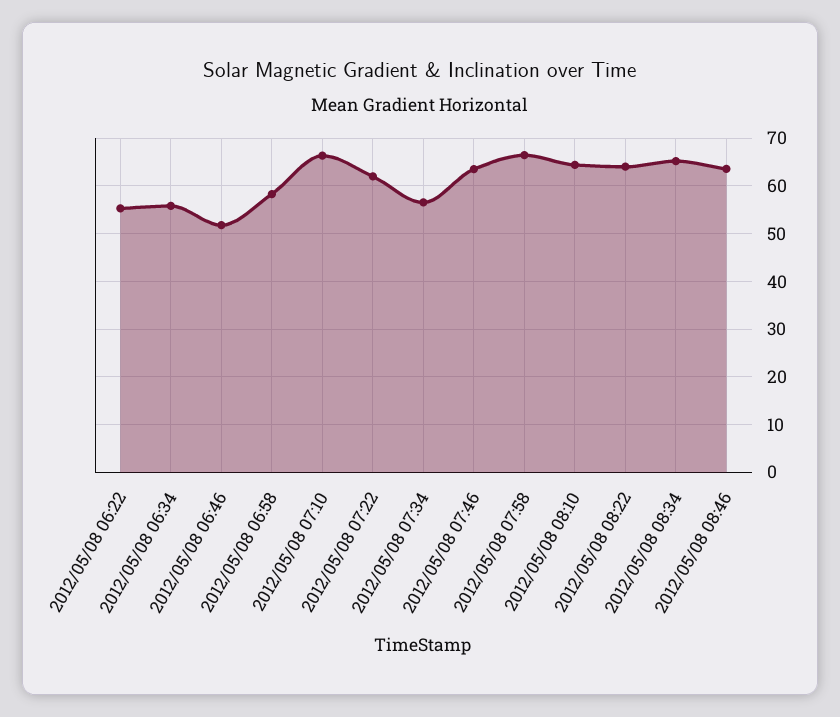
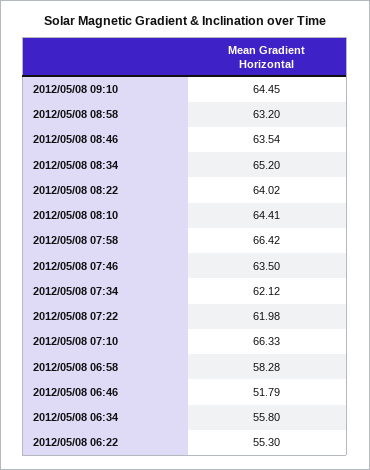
2012/05/08 07:34: 56 -> 62.12
2012/05/08 09:10: none -> 64.45
2012/05/08 08:58: none -> 63.2

